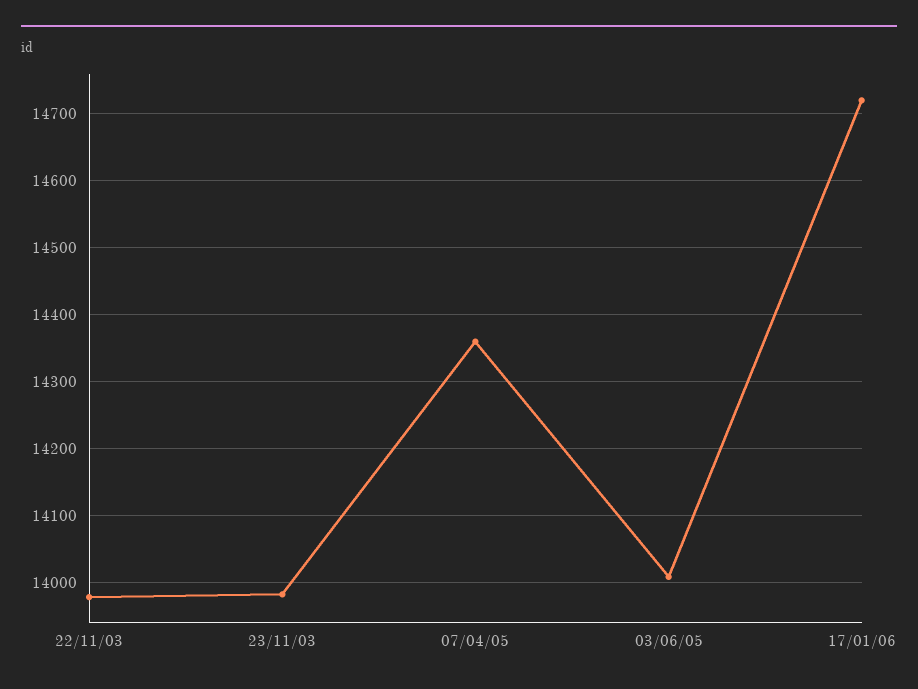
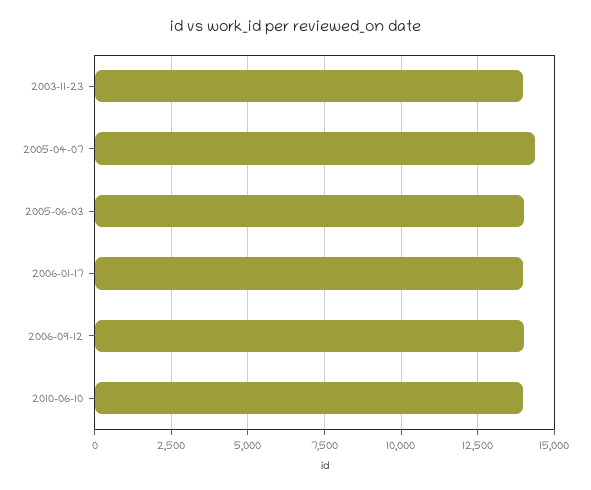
22/11/03: 13980 -> none
17/01/06: 14720 -> 14000
2006-09-12: none -> 14000
2010-06-10: none -> 14000

